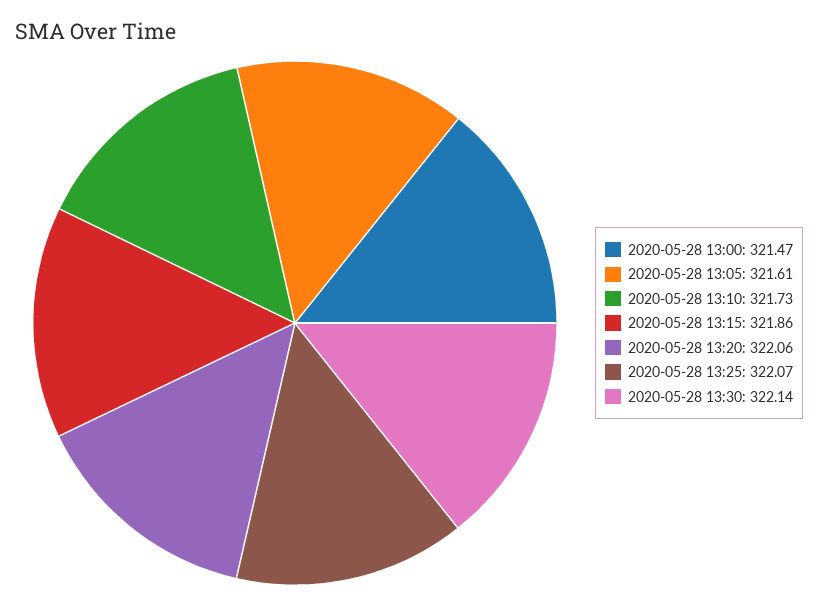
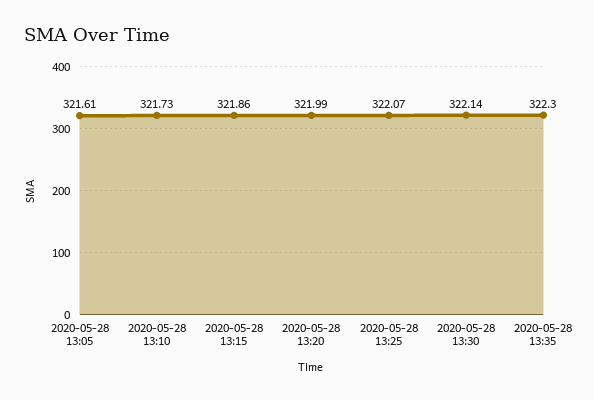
2020-05-28 13:00: 321.47 -> none
2020-05-28 13:20: 322.06 -> 321.99
2020-05-28 13:35: none -> 322.3

